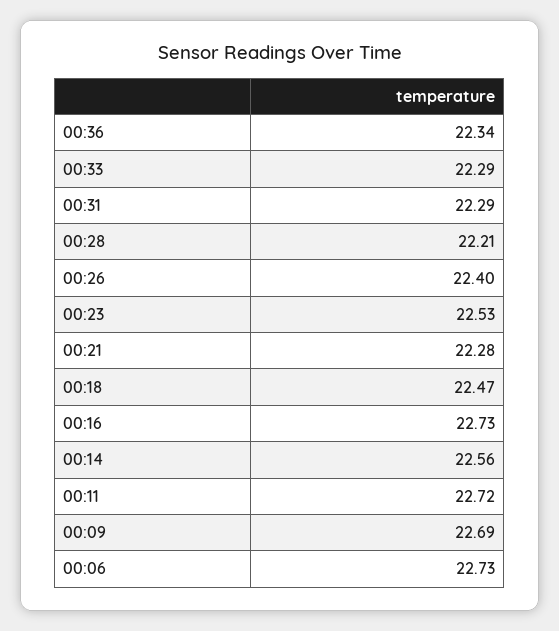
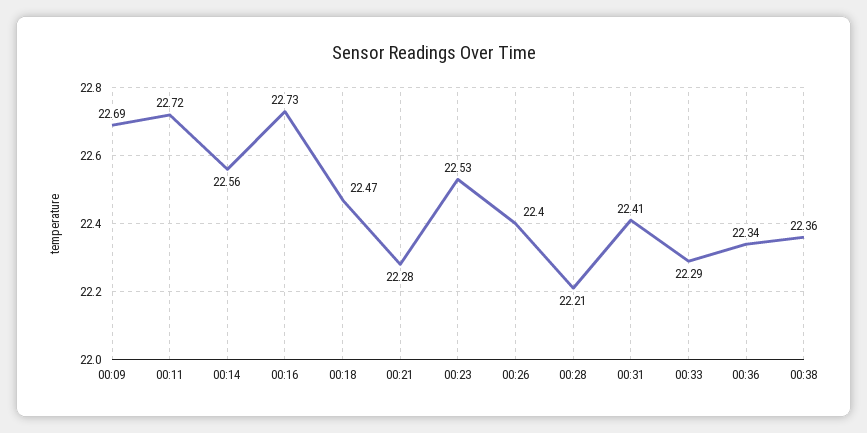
00:31: 22.29 -> 22.41
00:06: 22.73 -> none
00:38: none -> 22.36

